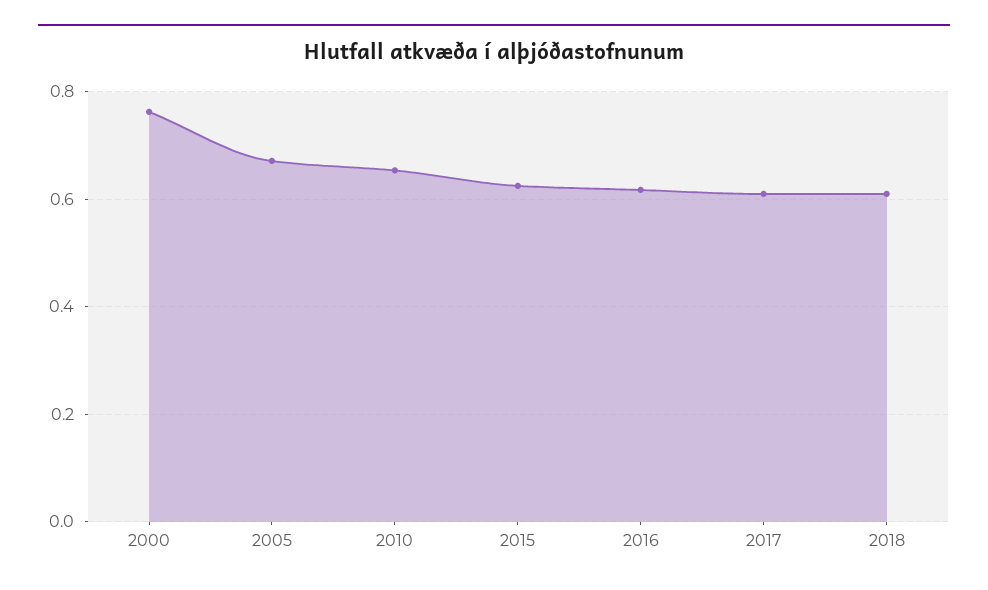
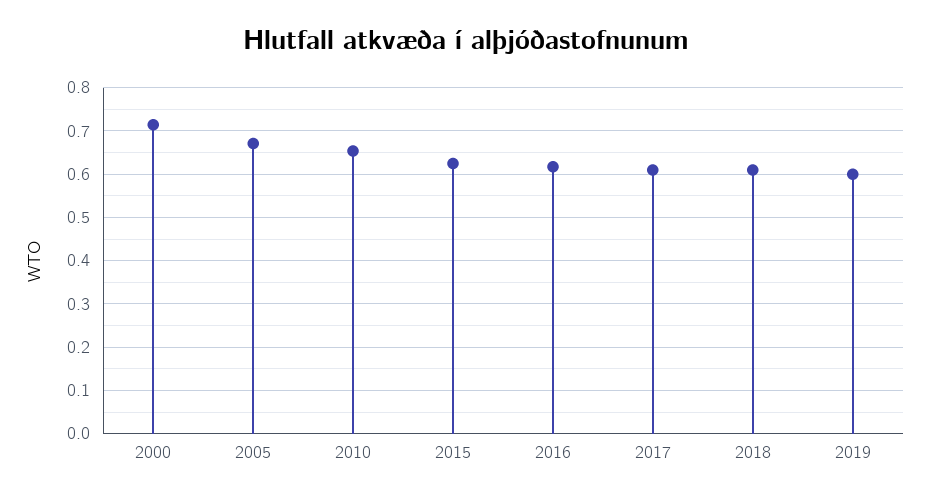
2000: 0.76 -> 0.72
2019: none -> 0.6

